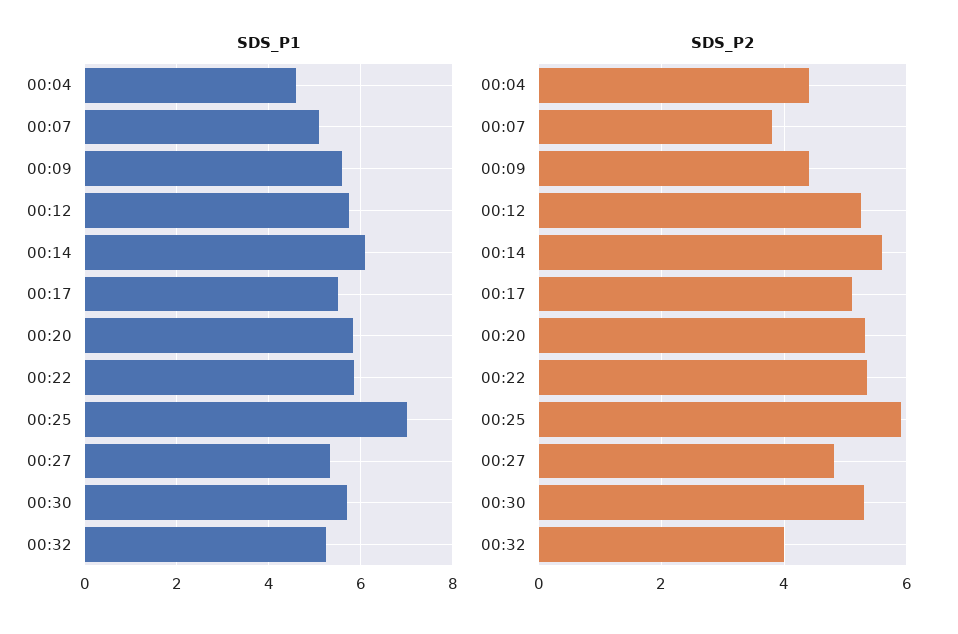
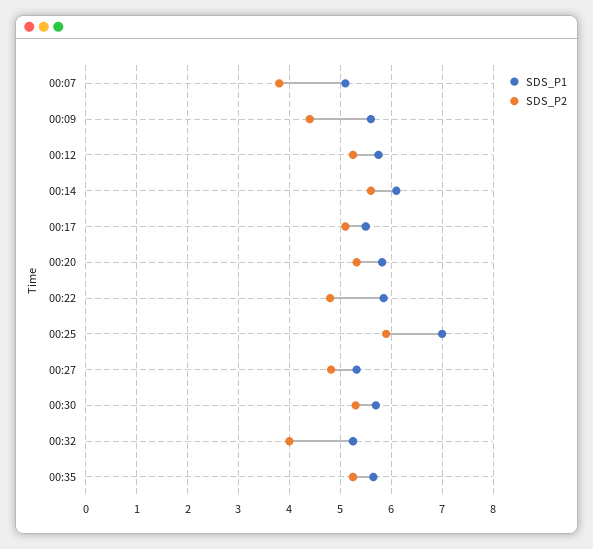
SDS_P1, 00:04: 4.6 -> none
SDS_P2, 00:04: 4.4 -> none
SDS_P2, 00:22: 5.4 -> 4.8
SDS_P1, 00:35: none -> 5.6
SDS_P2, 00:35: none -> 5.2

